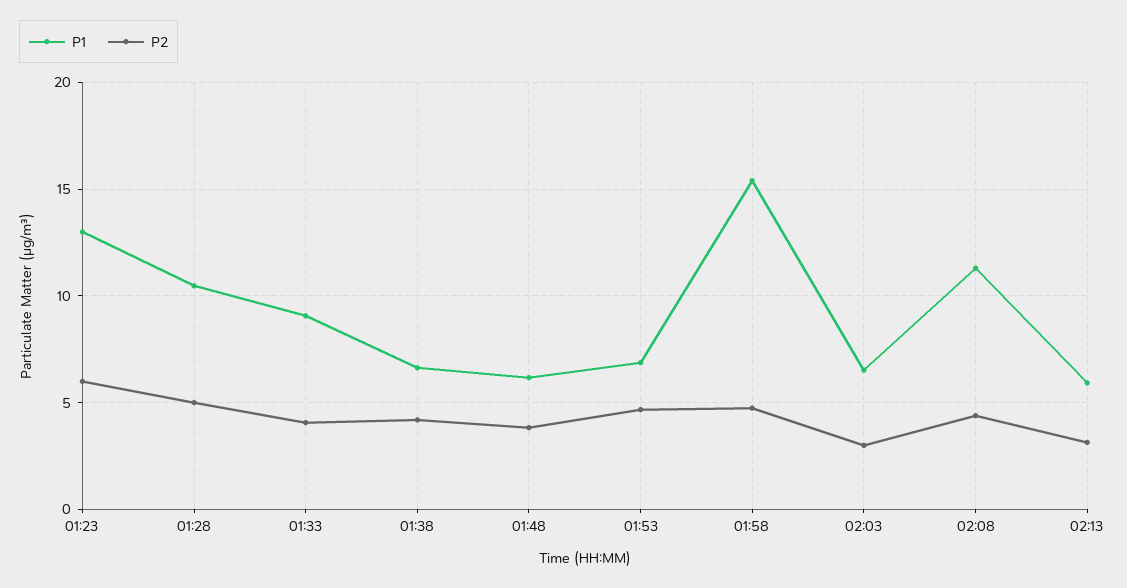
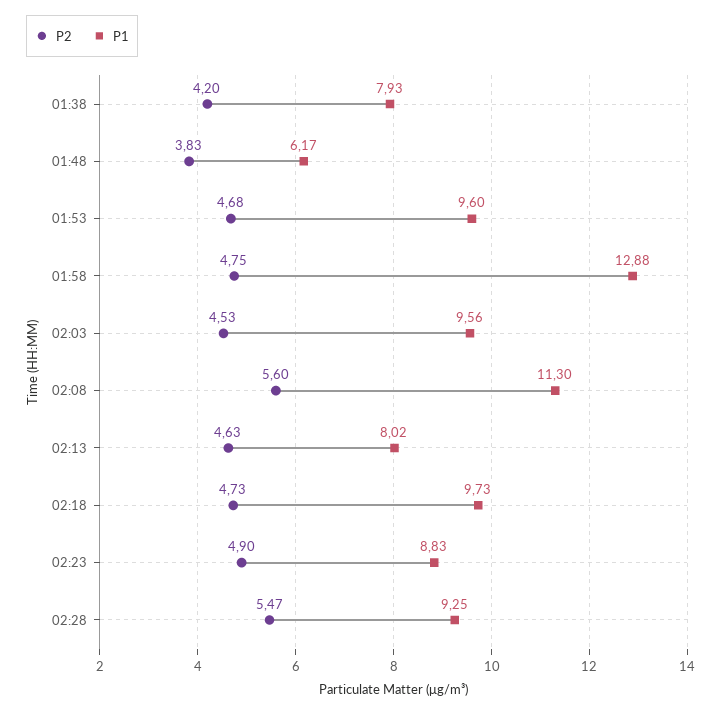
P1, 01:23: 13 -> none
P2, 01:23: 6 -> none
P1, 01:28: 10.5 -> none
P2, 01:28: 5 -> none
P1, 01:33: 9 -> none
P2, 01:33: 4 -> none
P1, 01:38: 6.5 -> 7.93
P1, 01:53: 7 -> 9.6
P1, 01:58: 15.5 -> 12.88
P1, 02:03: 6.5 -> 9.56
P2, 02:03: 3 -> 4.53
P2, 02:08: 4.5 -> 5.6
P1, 02:13: 6 -> 8.02
P2, 02:13: 3 -> 4.63
P2, 02:18: none -> 4.73
P1, 02:18: none -> 9.73
P2, 02:23: none -> 4.9
P1, 02:23: none -> 8.83
P2, 02:28: none -> 5.47
P1, 02:28: none -> 9.25

